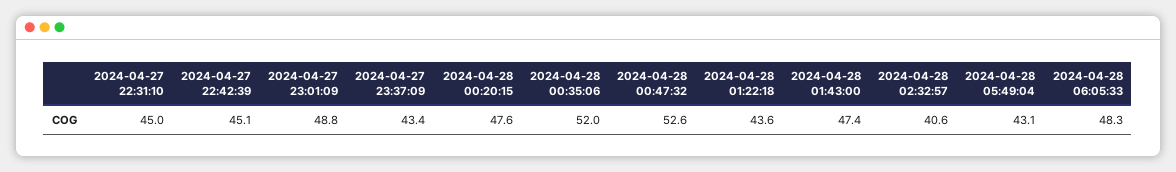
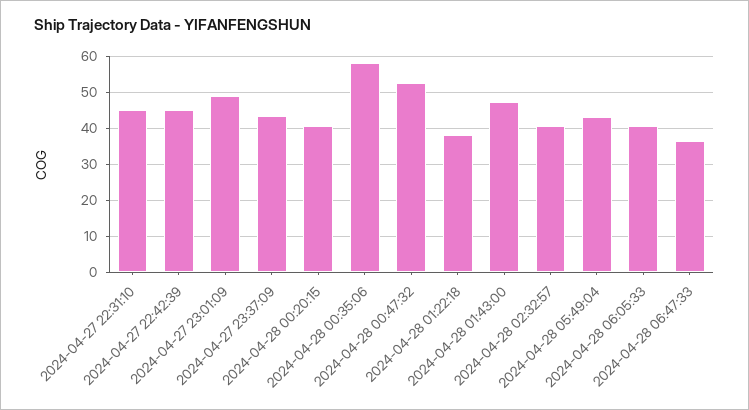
2024-04-28 00:20:15: 47.6 -> 40
2024-04-28 00:35:06: 52 -> 58
2024-04-28 01:22:18: 43.6 -> 38
2024-04-28 06:05:33: 48.3 -> 40
2024-04-28 06:47:33: none -> 36

